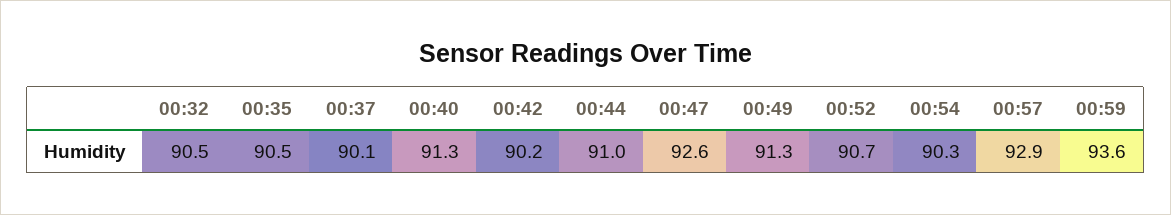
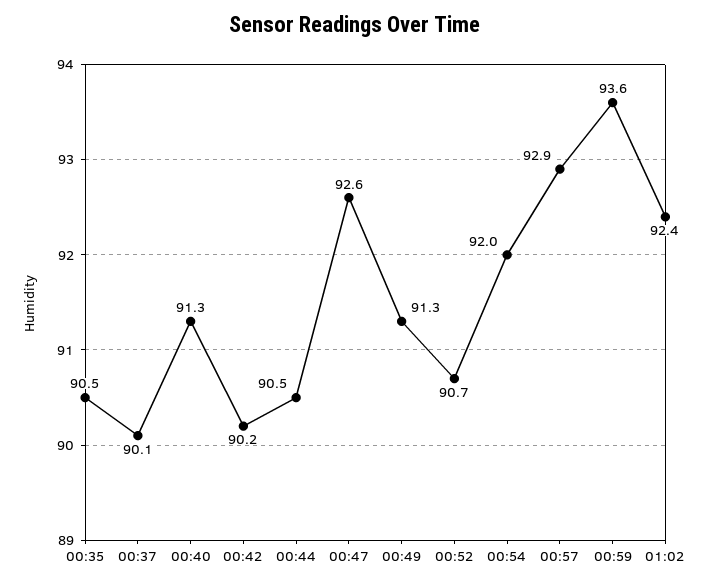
00:32: 90.5 -> none
00:44: 91 -> 90.5
00:54: 90.3 -> 92
01:02: none -> 92.4

